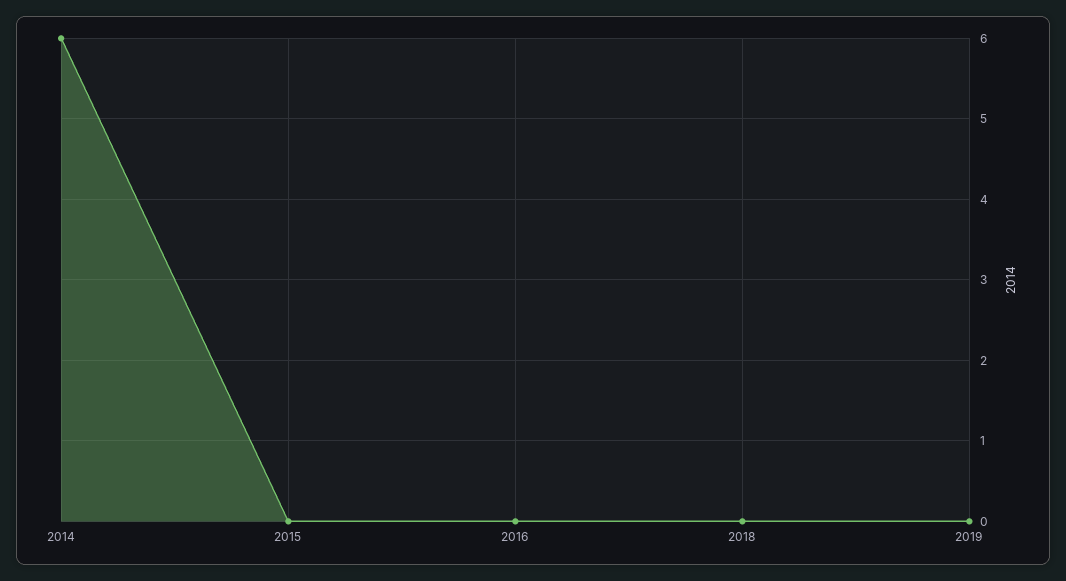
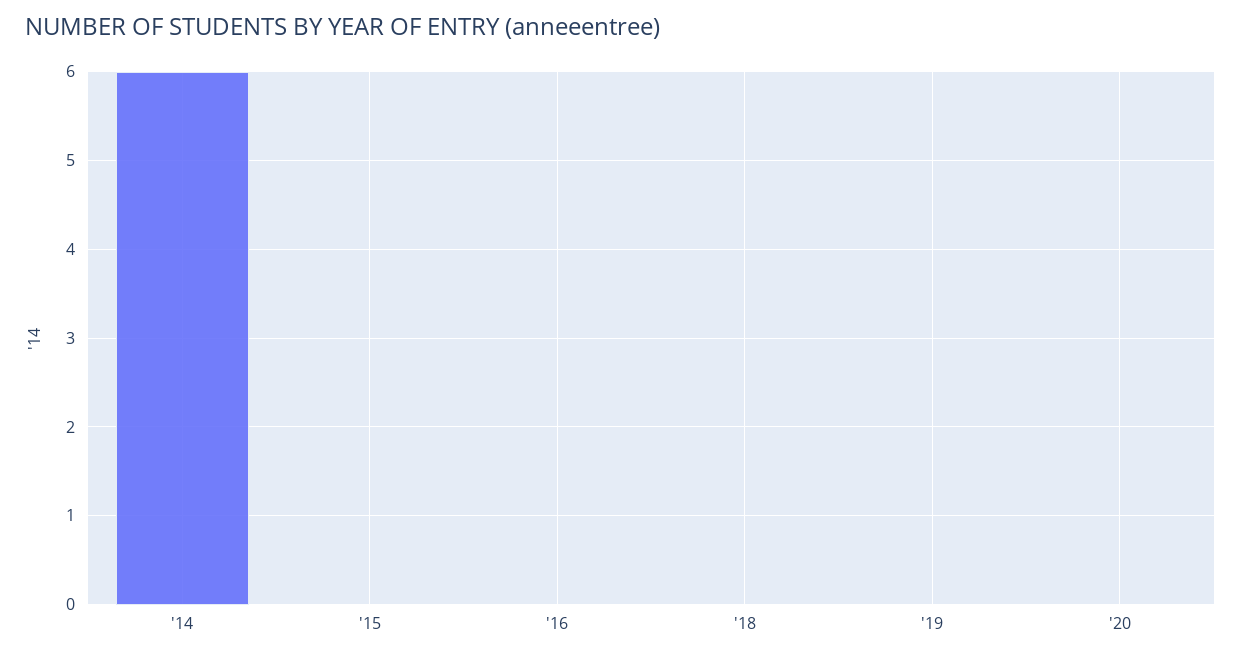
'20: none -> 0

